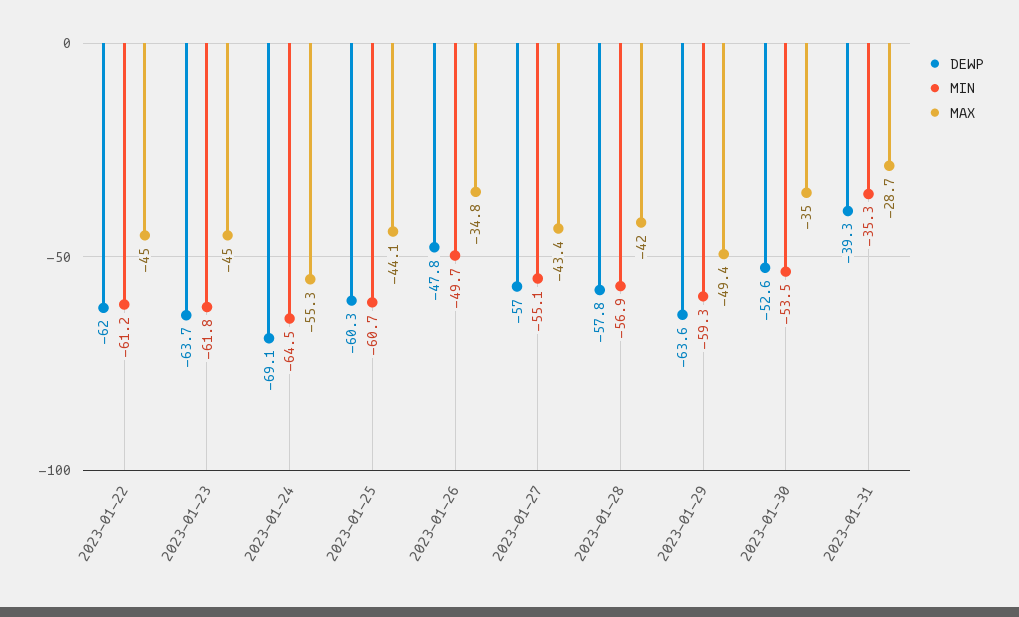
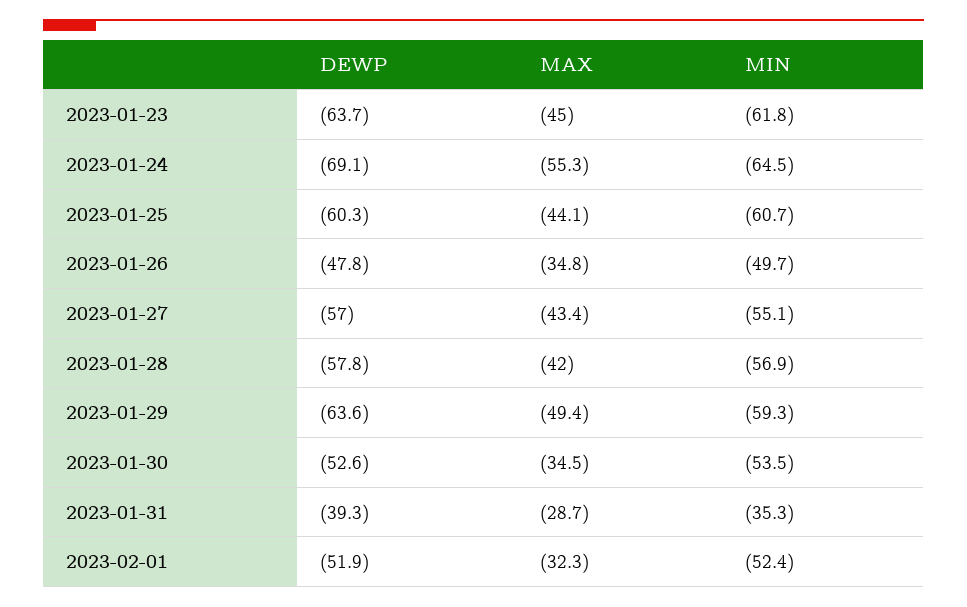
DEWP, 2023-01-22: -62 -> none
MIN, 2023-01-22: -61.2 -> none
MAX, 2023-01-22: -45 -> none
MAX, 2023-01-30: -35 -> -34.5
DEWP, 2023-02-01: none -> -51.9
MAX, 2023-02-01: none -> -32.3
MIN, 2023-02-01: none -> -52.4

